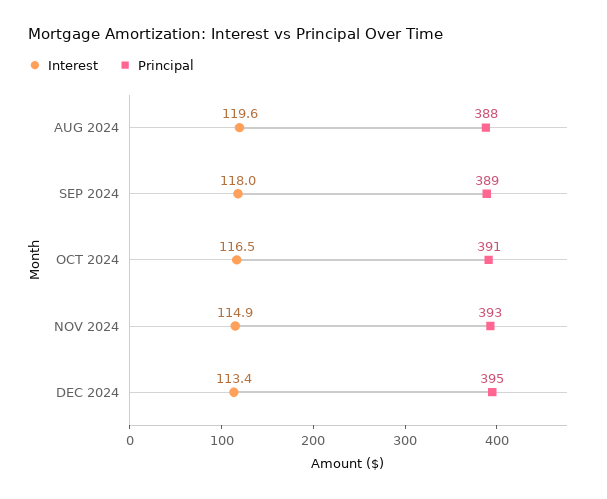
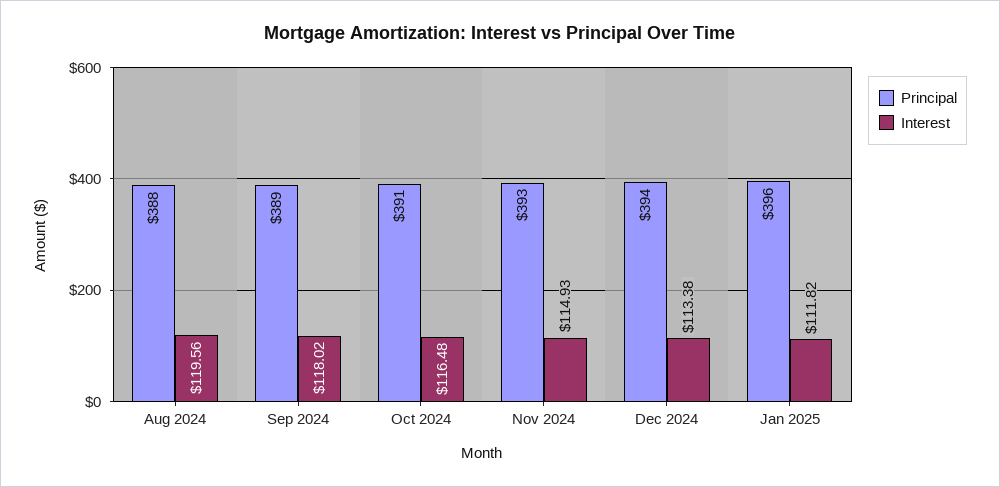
Principal, DEC 2024: 395 -> 394
Principal, Jan 2025: none -> 396
Interest, Jan 2025: none -> 111.82

